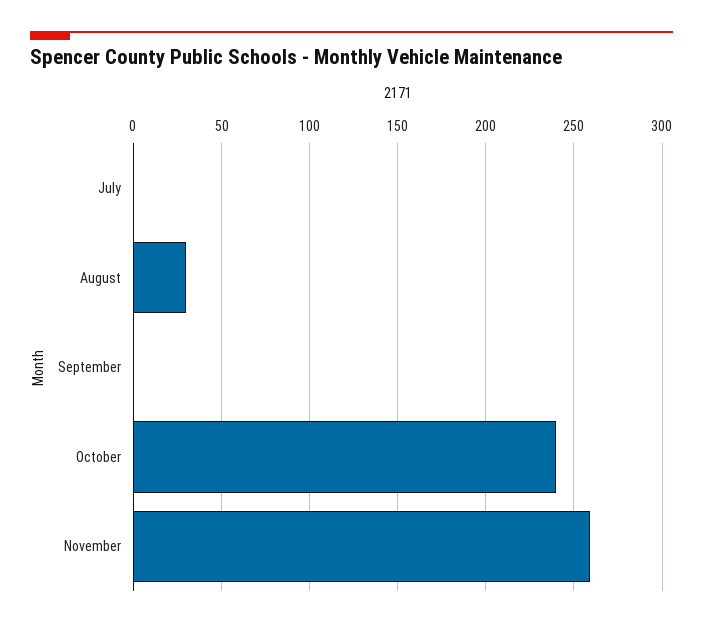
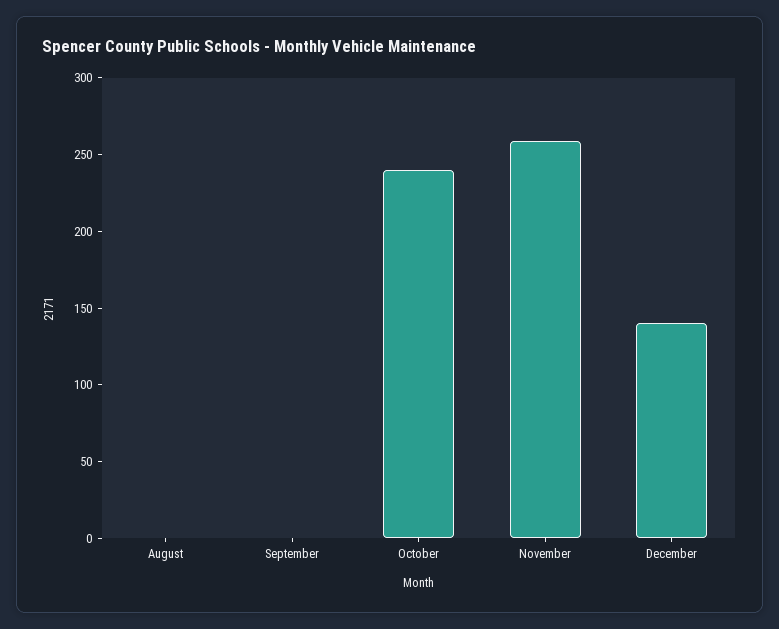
July: 0 -> none
August: 30 -> 0
December: none -> 140

